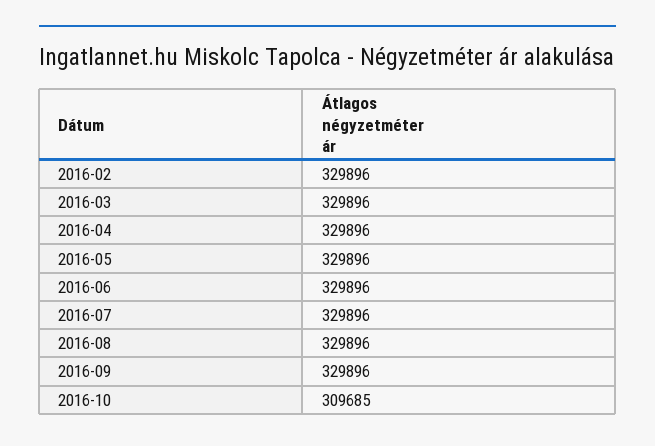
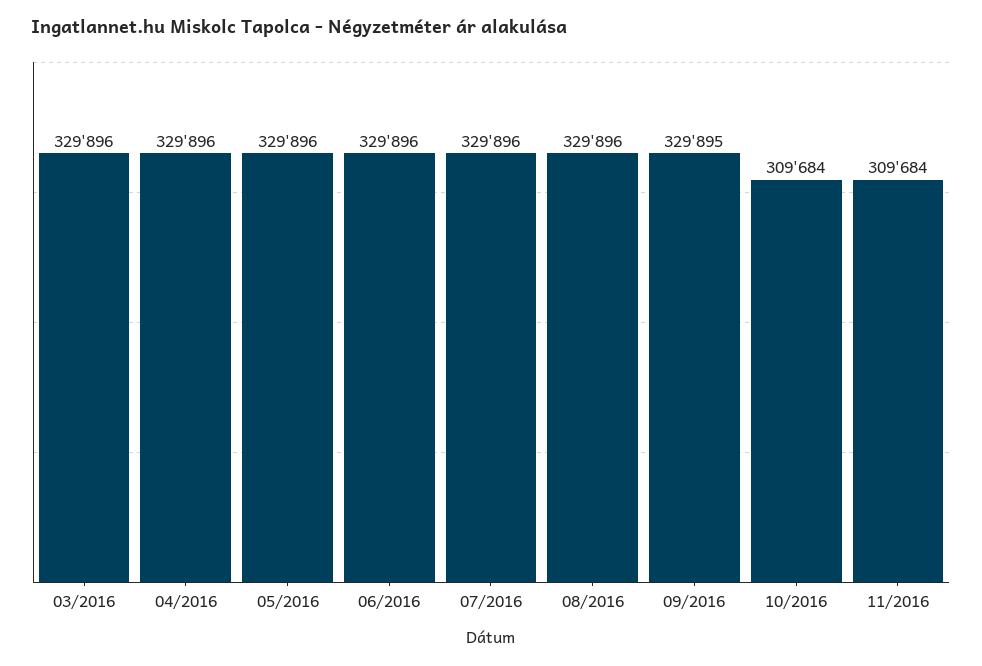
2016-02: 329896 -> none
2016-09: 329896 -> 329895
2016-10: 309685 -> 309684
11/2016: none -> 309684

